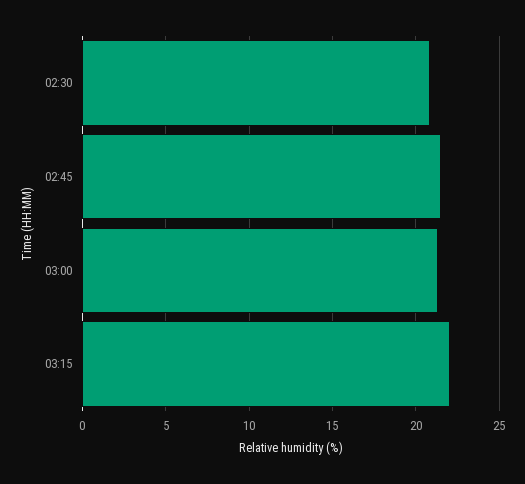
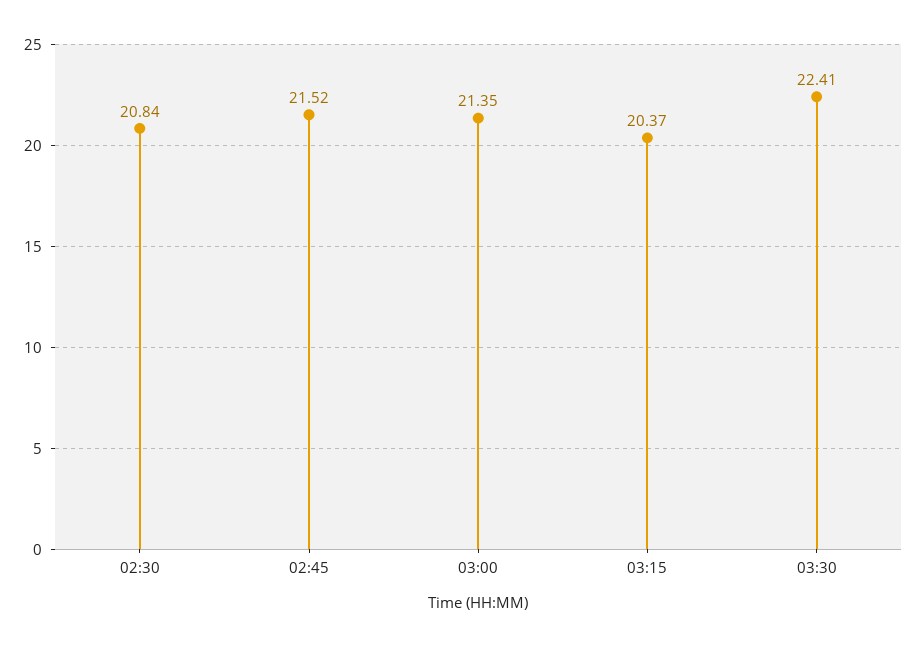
03:15: 22 -> 20.37
03:30: none -> 22.41

